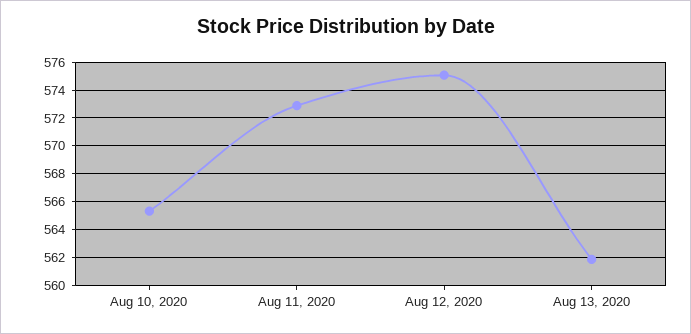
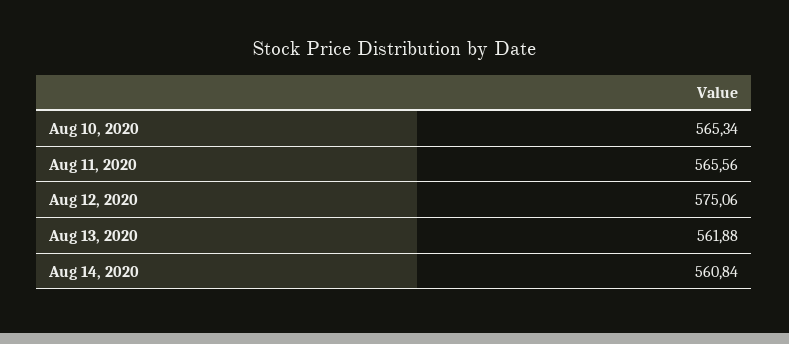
Aug 11, 2020: 573 -> 565.56
Aug 14, 2020: none -> 560.84

